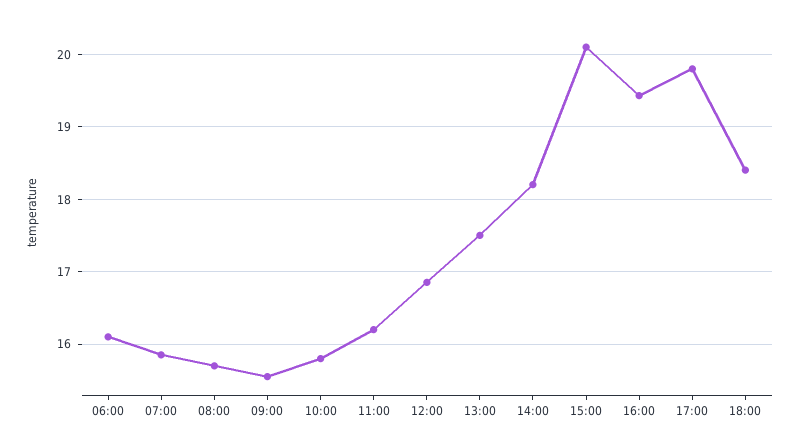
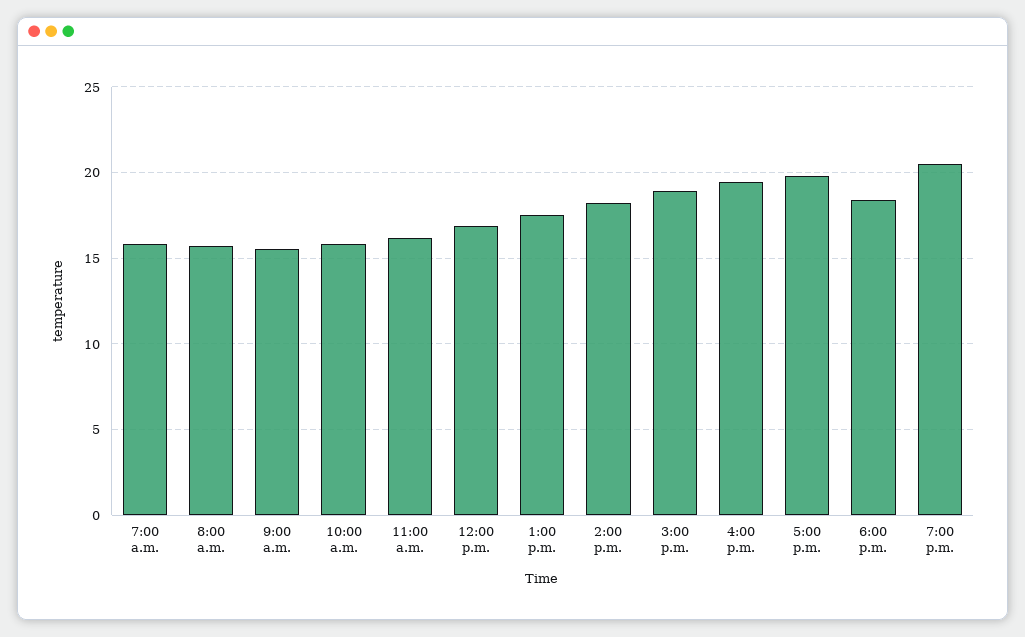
06:00: 16.1 -> none
15:00: 20.1 -> 19
7:00 p.m.: none -> 20.5

